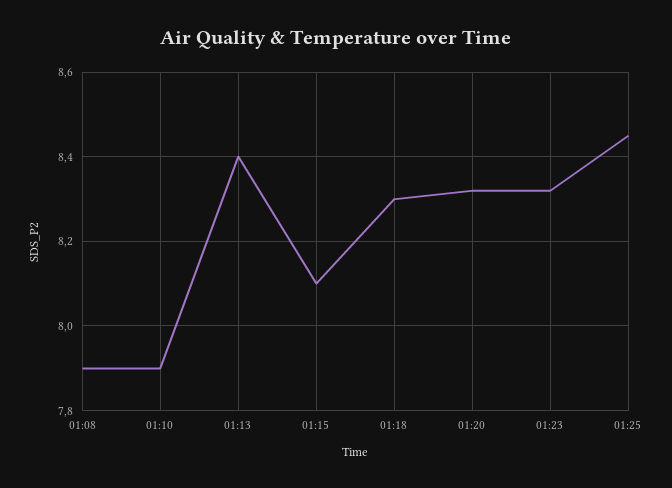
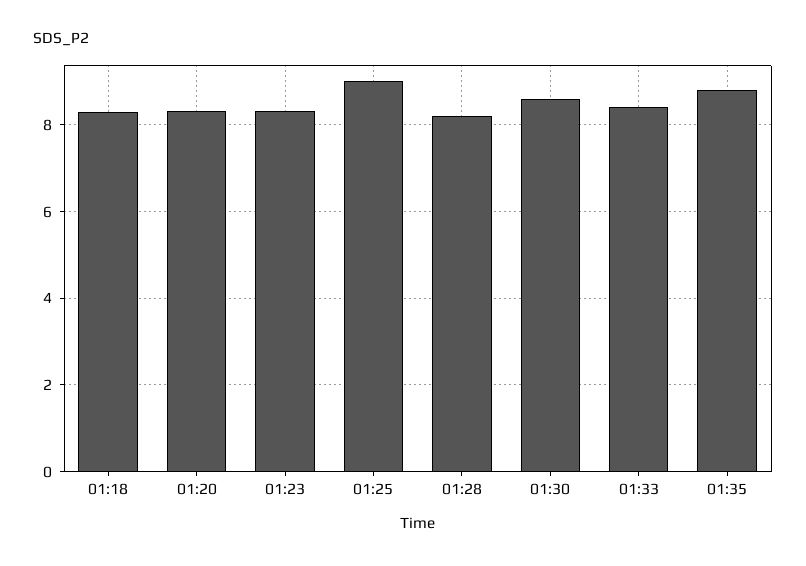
01:08: 7.9 -> none
01:10: 7.9 -> none
01:13: 8.4 -> none
01:15: 8.1 -> none
01:25: 8.45 -> 9
01:28: none -> 8.2
01:30: none -> 8.6
01:33: none -> 8.4
01:35: none -> 8.8

